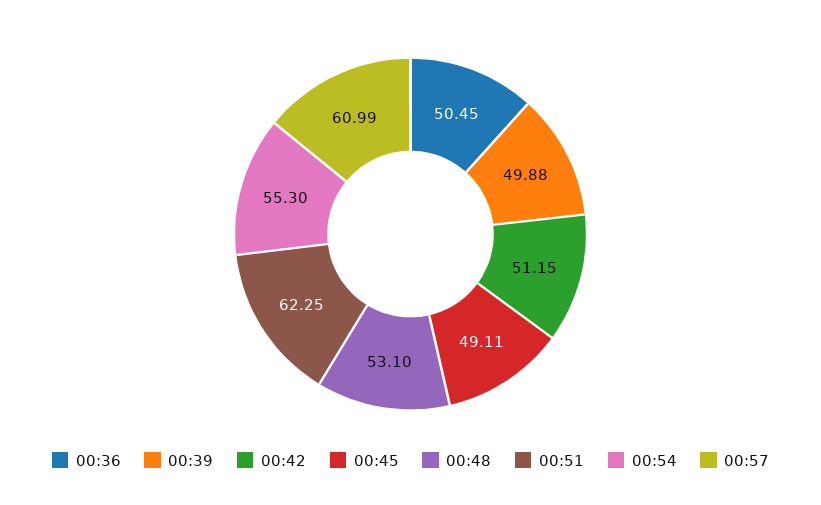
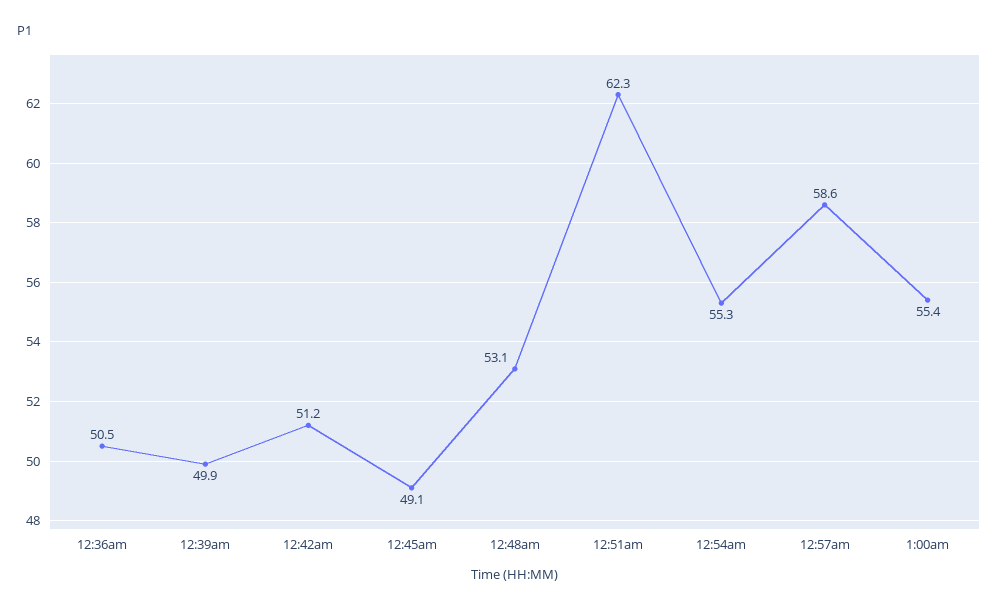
00:57: 60.99 -> 58.6
1:00am: none -> 55.4

